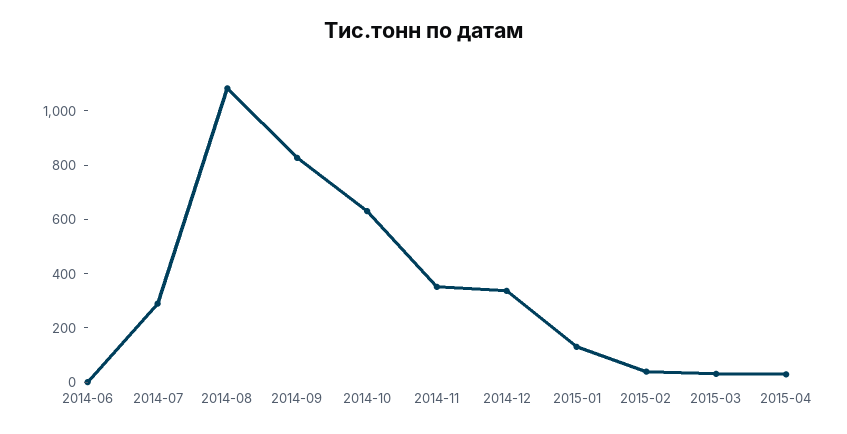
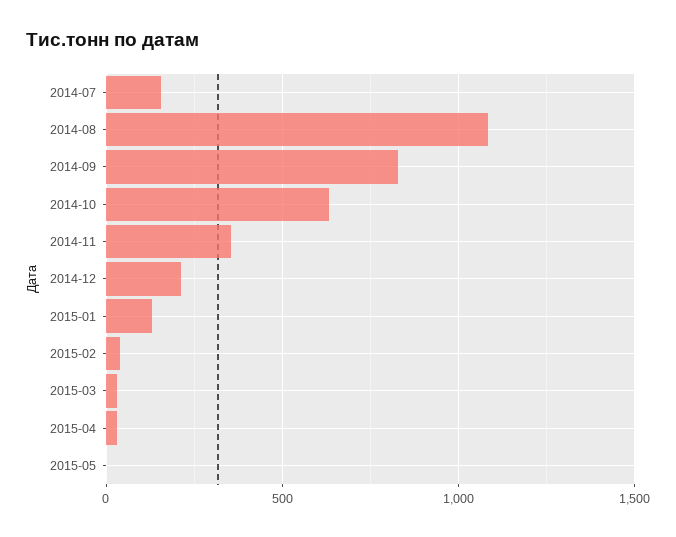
2014-06: 0 -> none
2014-07: 300 -> 150
2014-12: 350 -> 200
2015-05: none -> 0

